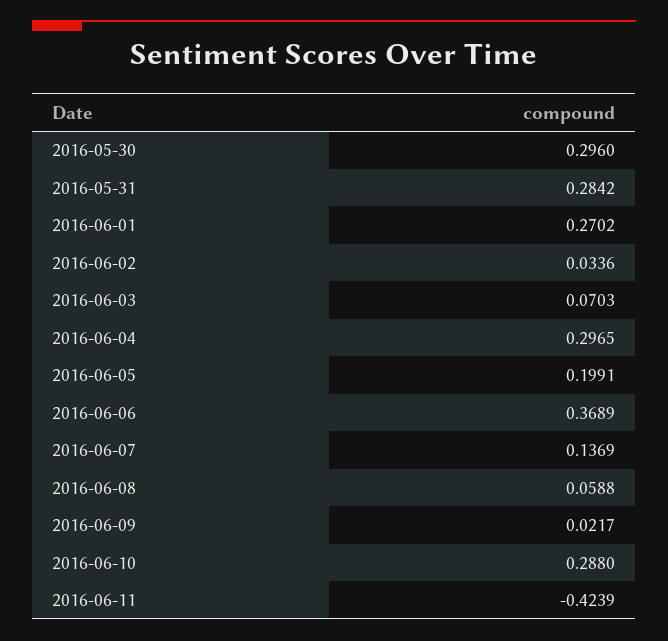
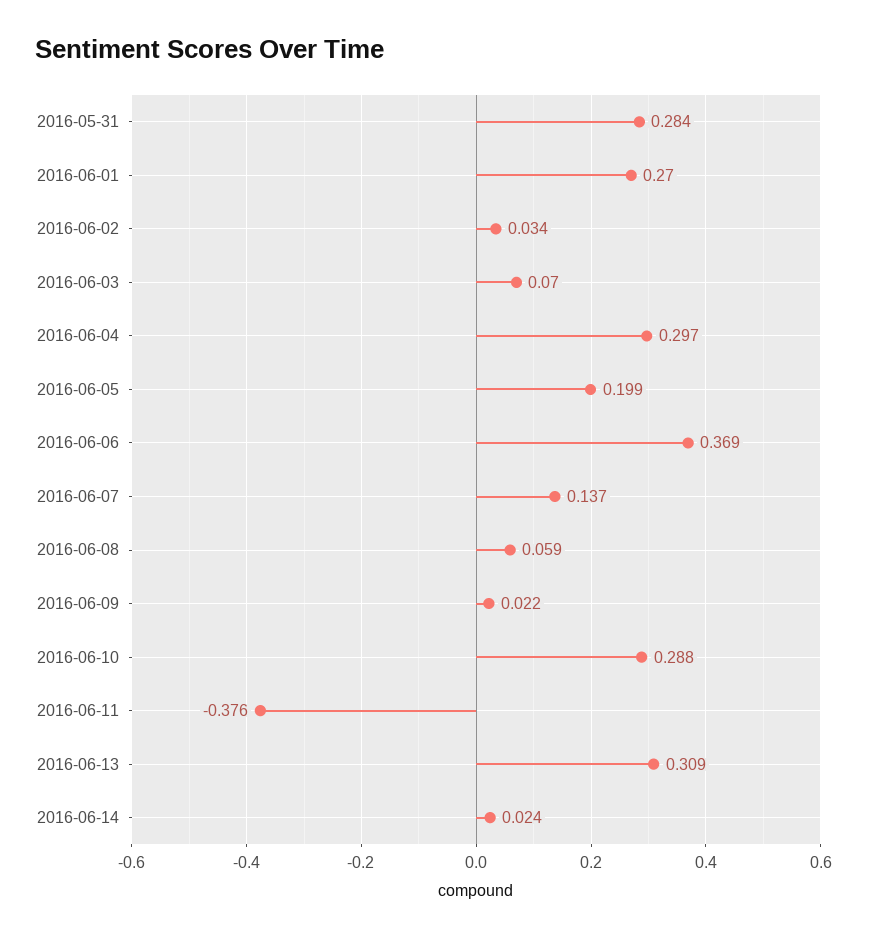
2016-05-30: 0.296 -> none
2016-06-11: -0.4239 -> -0.376
2016-06-13: none -> 0.309
2016-06-14: none -> 0.024

